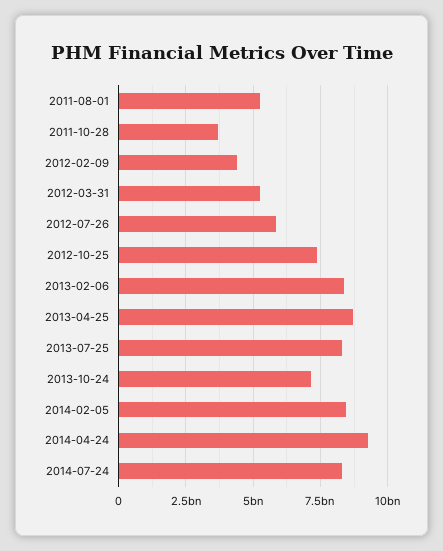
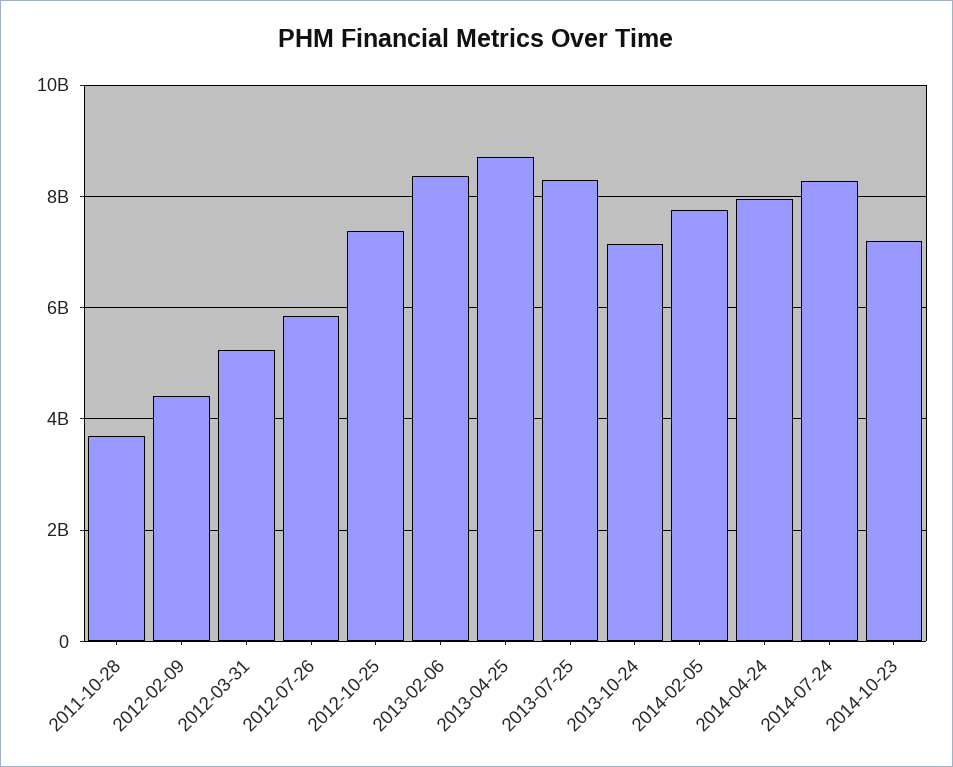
2011-08-01: 5250000000 -> none
2014-02-05: 8500000000 -> 7800000000
2014-04-24: 9250000000 -> 8000000000
2014-10-23: none -> 7200000000

